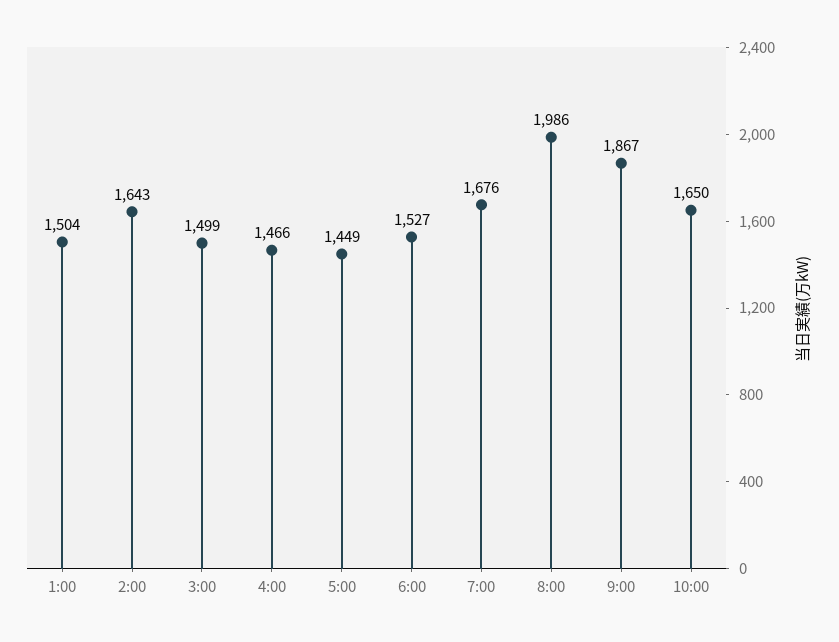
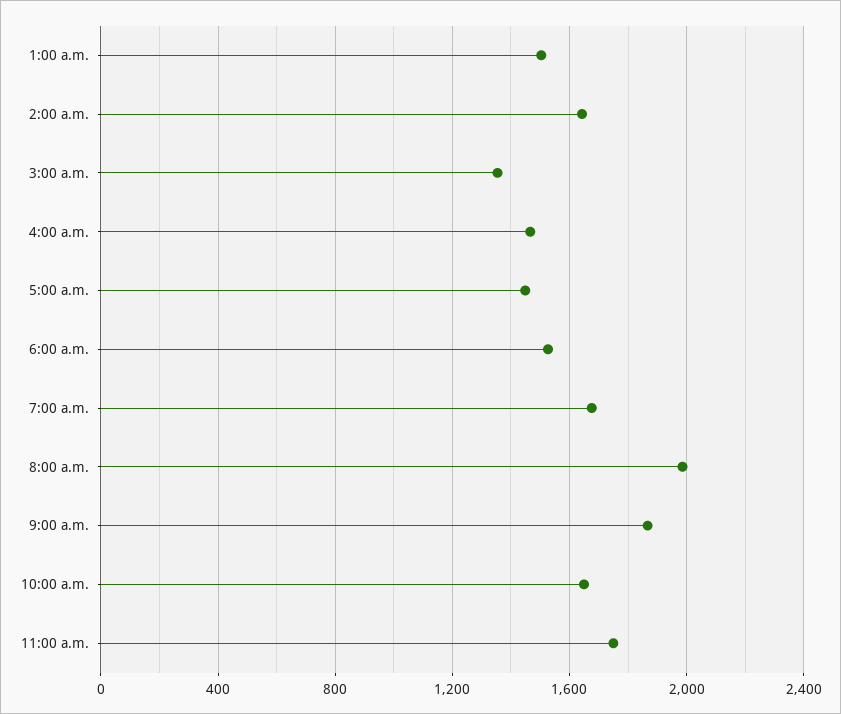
3:00: 1499 -> 1350
11:00 a.m.: none -> 1750

